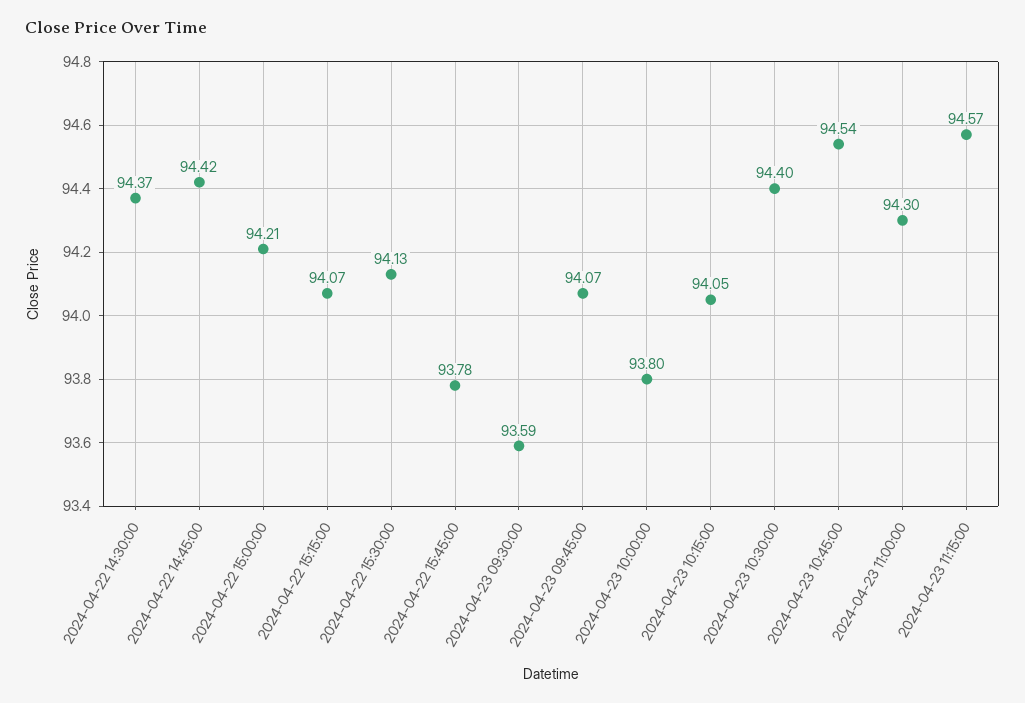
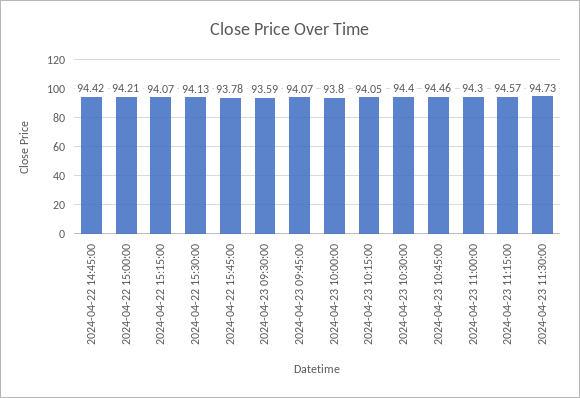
2024-04-22 14:30:00: 94.37 -> none
2024-04-23 10:45:00: 94.54 -> 94.46
2024-04-23 11:30:00: none -> 94.73

